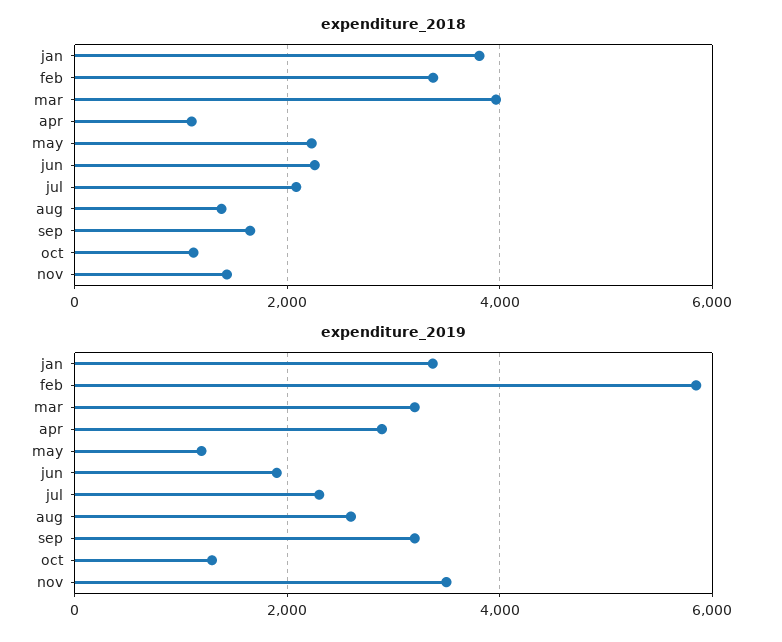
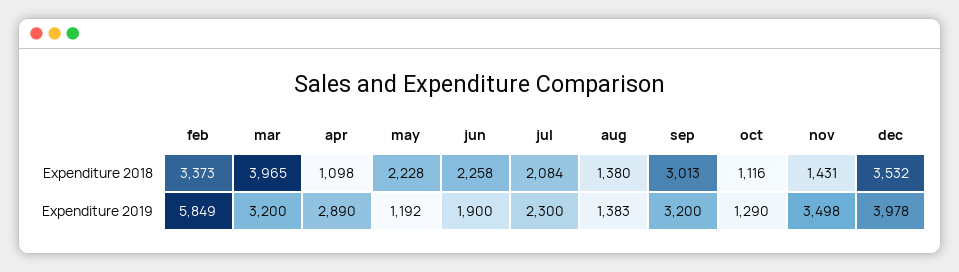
expenditure_2018, jan: 3800 -> none
expenditure_2018, sep: 1600 -> 3013
expenditure_2019, jan: 3400 -> none
expenditure_2019, aug: 2600 -> 1383
expenditure_2018, dec: none -> 3532
expenditure_2019, dec: none -> 3978

